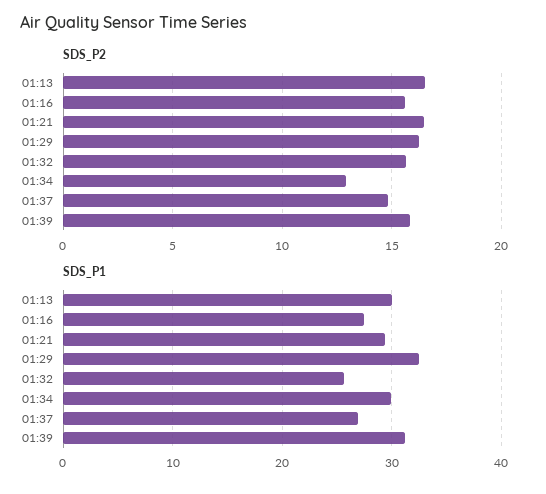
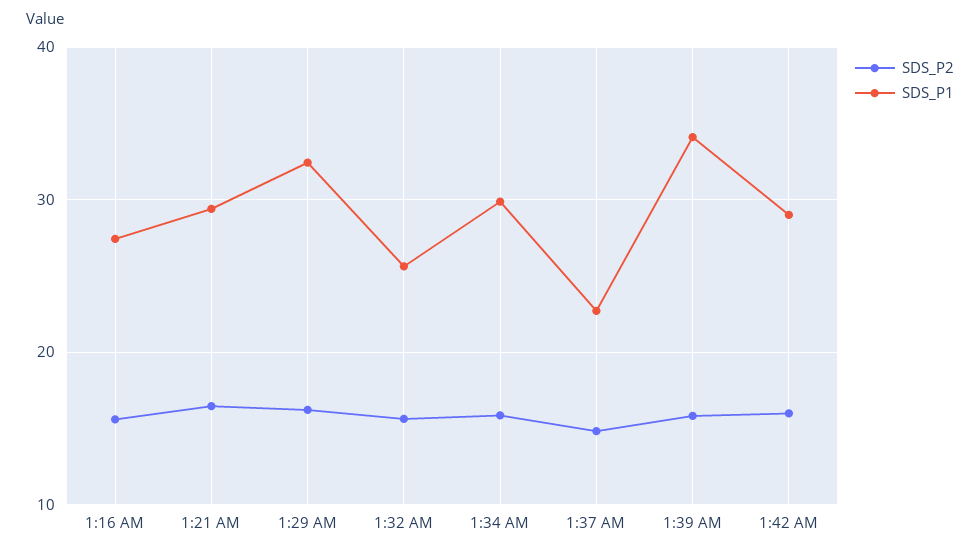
SDS_P2, 01:13: 16.5 -> none
SDS_P2, 01:34: 13 -> 16
SDS_P1, 01:13: 30 -> none
SDS_P1, 01:37: 27 -> 23
SDS_P1, 01:39: 31 -> 34
SDS_P2, 1:42 AM: none -> 16
SDS_P1, 1:42 AM: none -> 29

